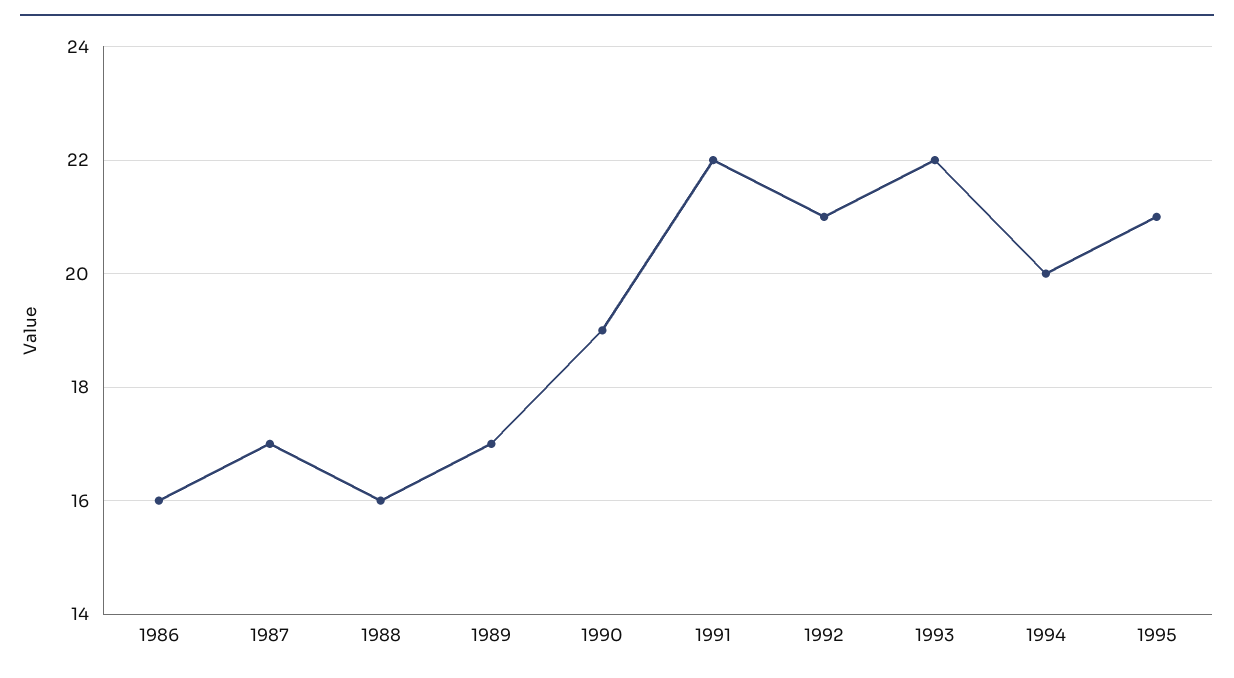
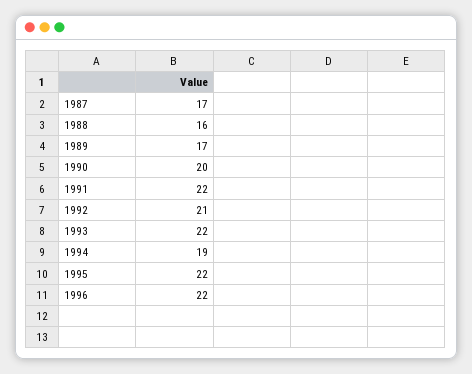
1986: 16 -> none
1990: 19 -> 20
1994: 20 -> 19
1995: 21 -> 22
1996: none -> 22

